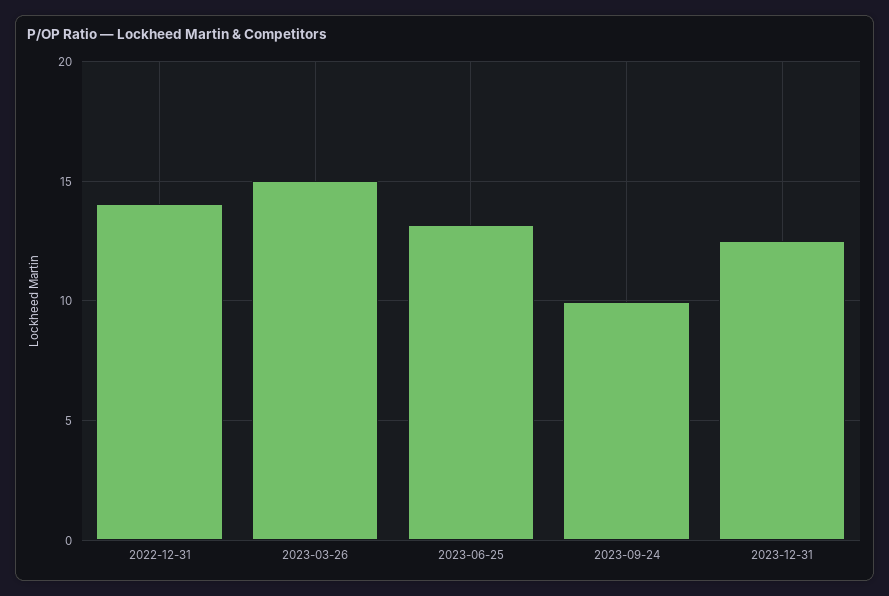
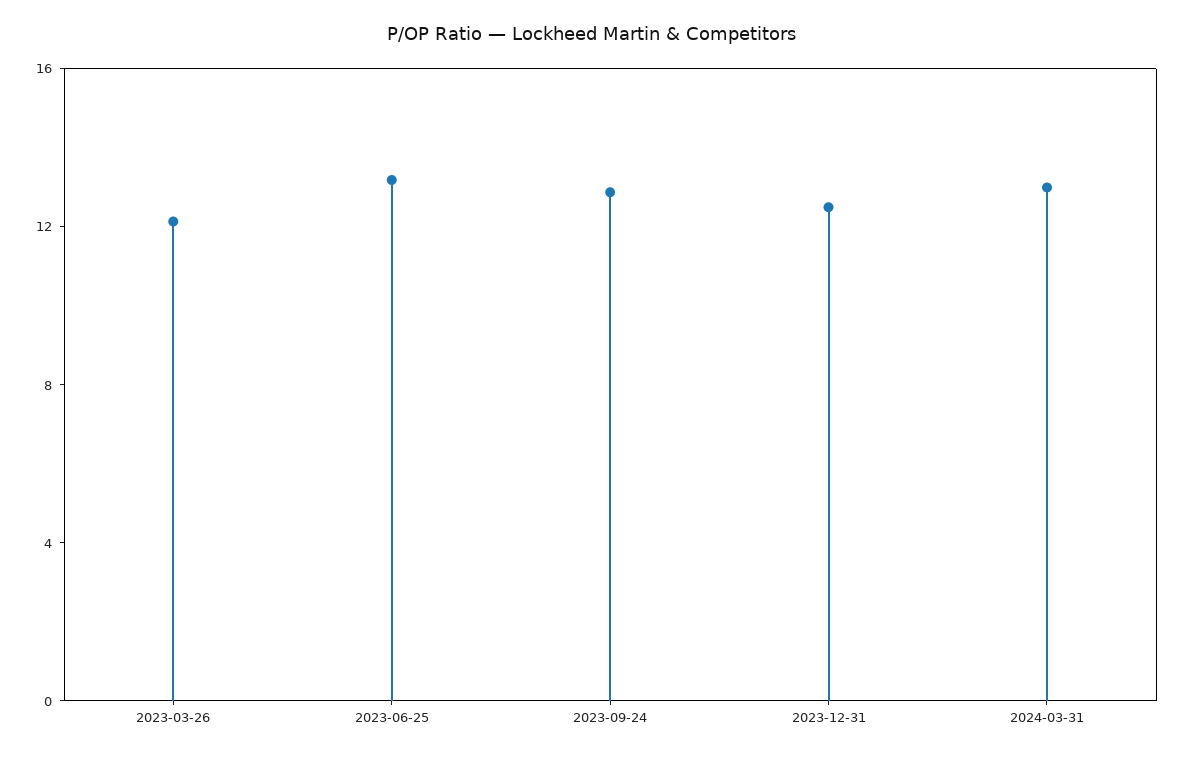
2022-12-31: 14 -> none
2023-03-26: 15 -> 12
2023-09-24: 10 -> 13
2024-03-31: none -> 13

